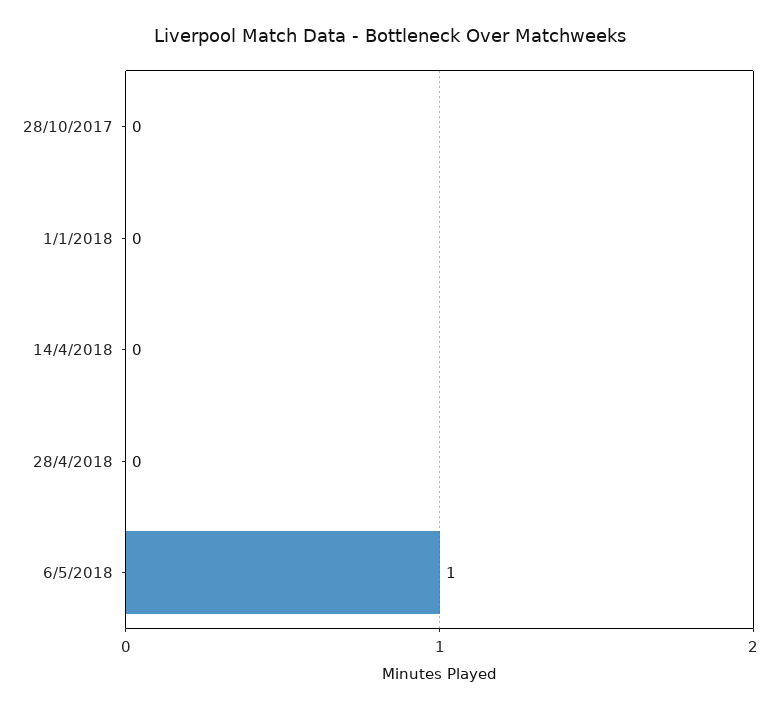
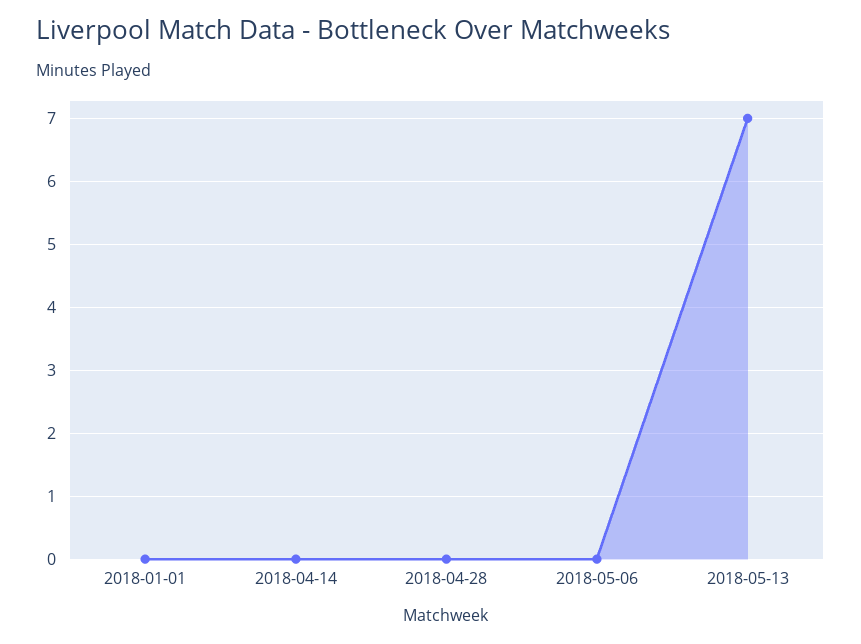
28/10/2017: 0 -> none
6/5/2018: 1 -> 0
2018-05-13: none -> 7

